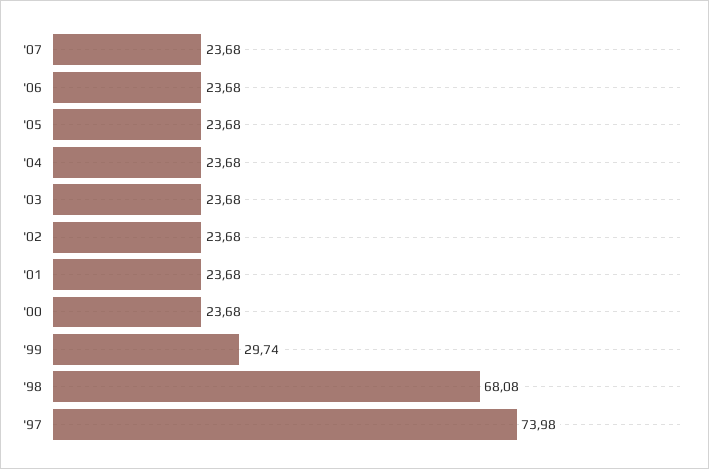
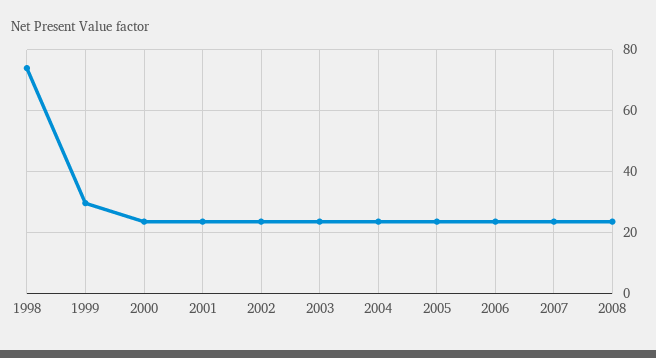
'98: 68.08 -> 74
'97: 73.98 -> none
2008: none -> 24

